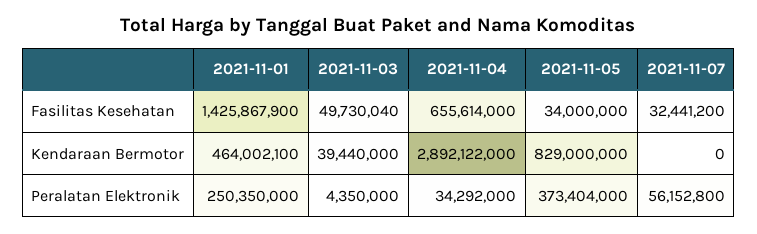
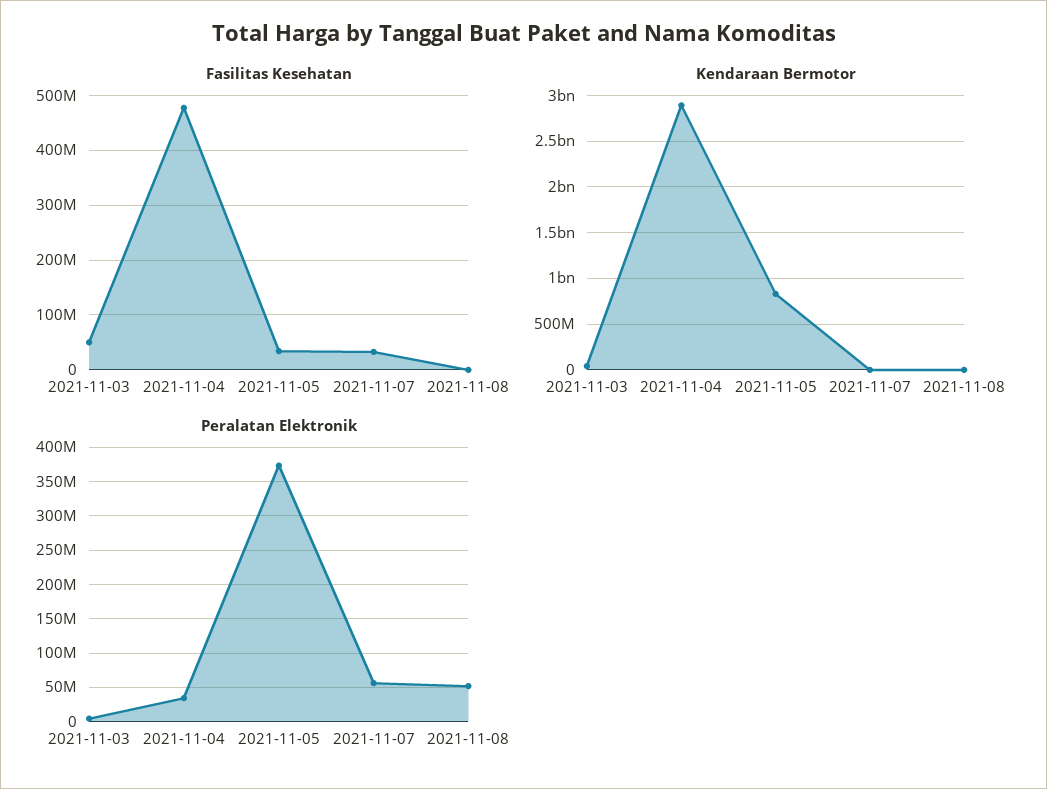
Fasilitas Kesehatan, 2021-11-01: 1425867900 -> none
Fasilitas Kesehatan, 2021-11-04: 655614000 -> 480000000
Kendaraan Bermotor, 2021-11-01: 464002100 -> none
Peralatan Elektronik, 2021-11-01: 250350000 -> none
Fasilitas Kesehatan, 2021-11-08: none -> 0
Kendaraan Bermotor, 2021-11-08: none -> 0
Peralatan Elektronik, 2021-11-08: none -> 50000000

